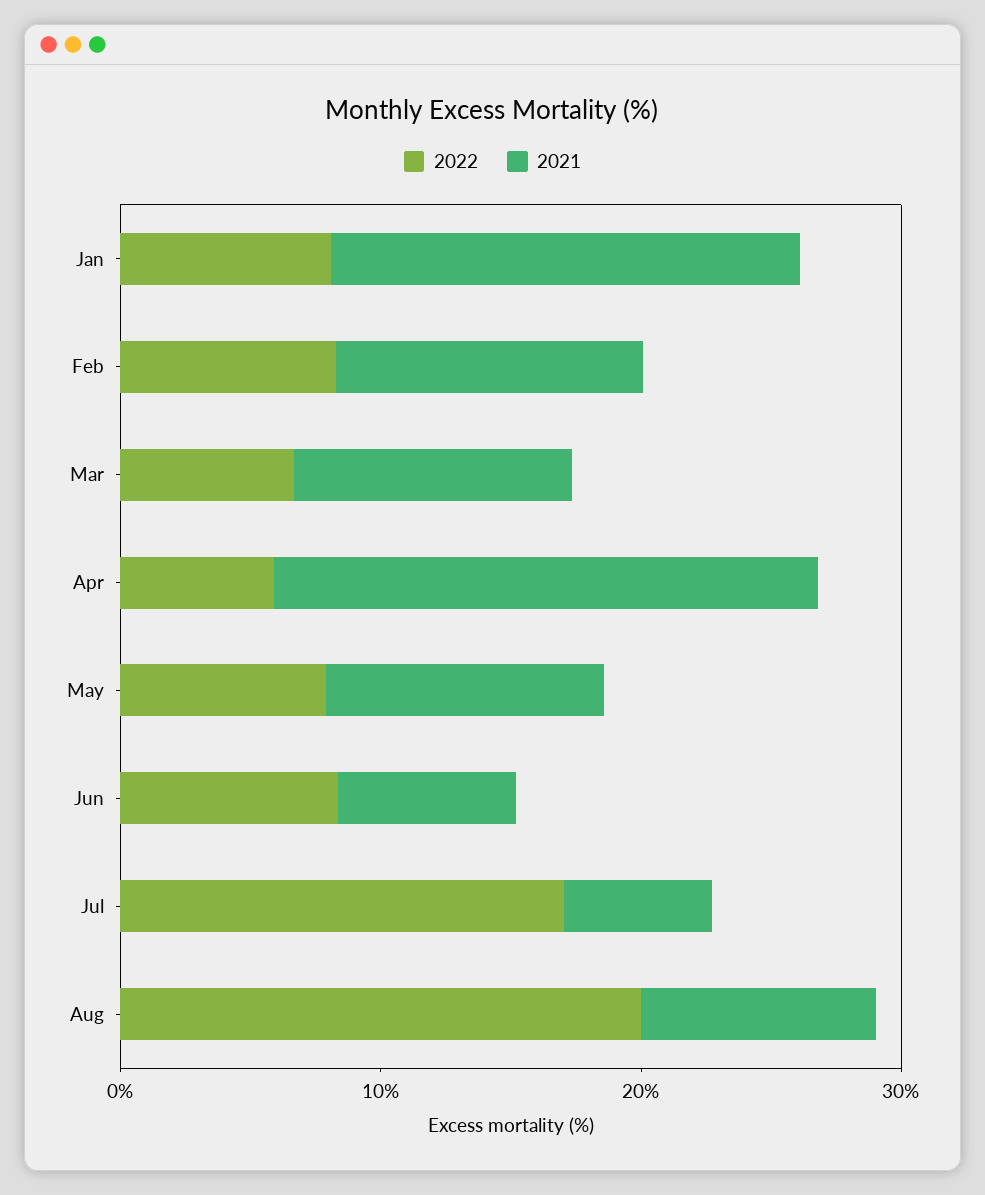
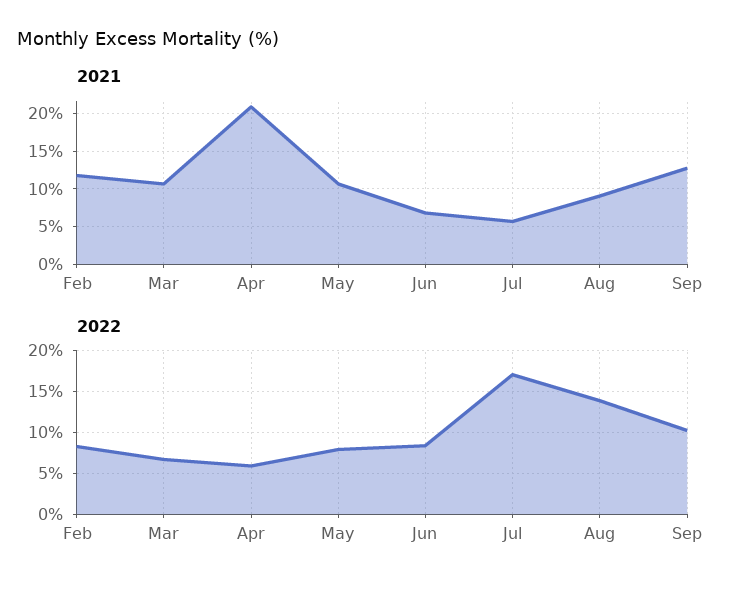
2022, Jan: 8 -> none
2021, Jan: 18 -> none
2022, Aug: 20 -> 14
2021, Sep: none -> 13
2022, Sep: none -> 10

